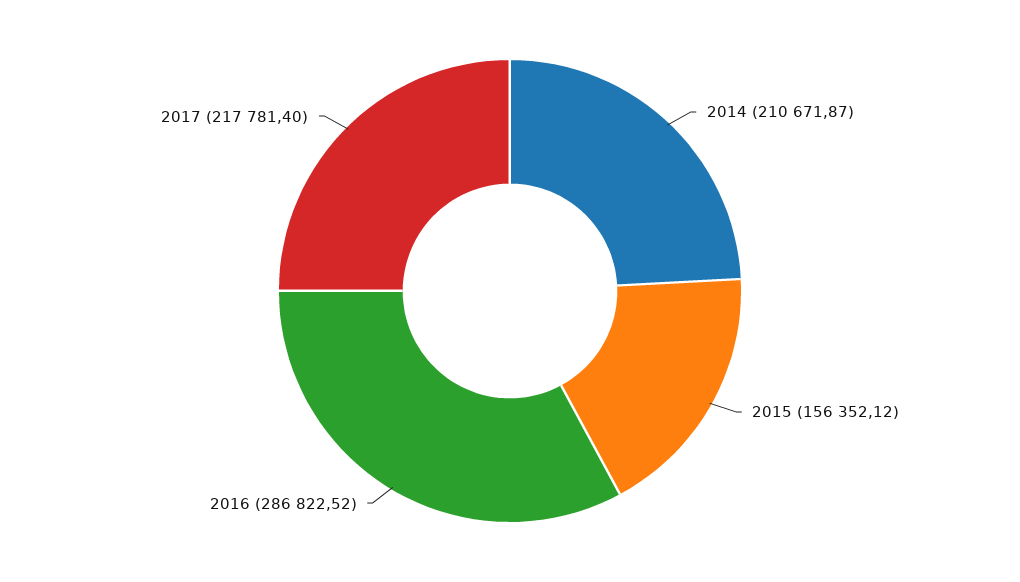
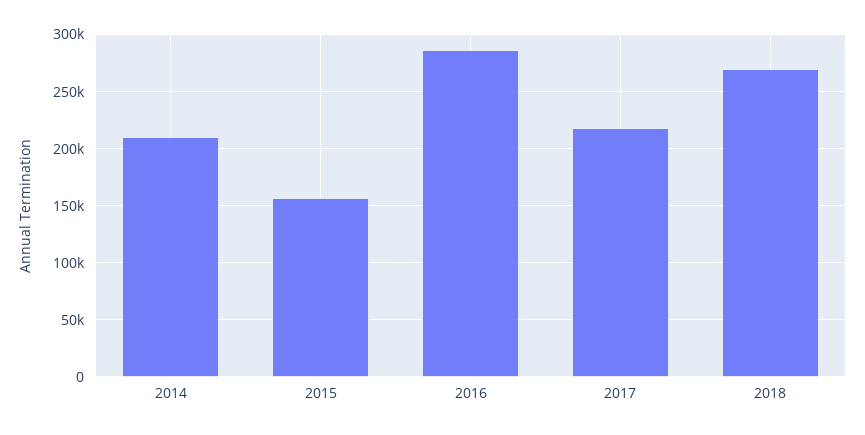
2018: none -> 270000

